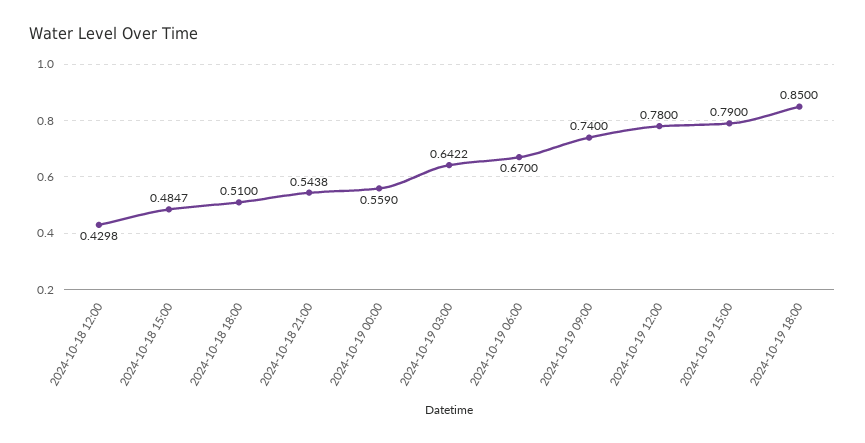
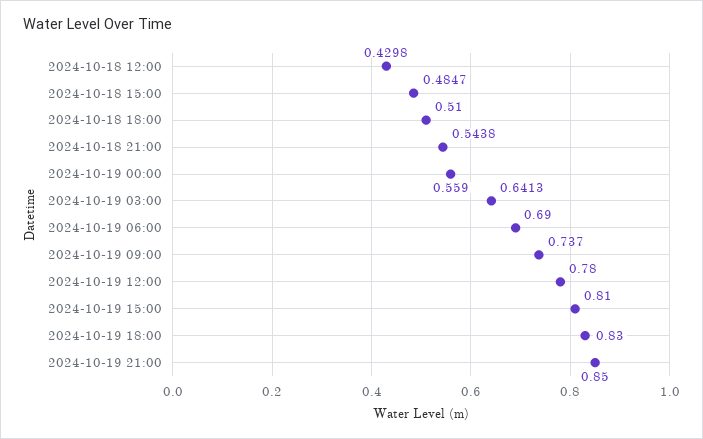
2024-10-19 03:00: 0.6422 -> 0.6413
2024-10-19 06:00: 0.67 -> 0.69
2024-10-19 09:00: 0.74 -> 0.737
2024-10-19 15:00: 0.79 -> 0.81
2024-10-19 18:00: 0.85 -> 0.83
2024-10-19 21:00: none -> 0.85

